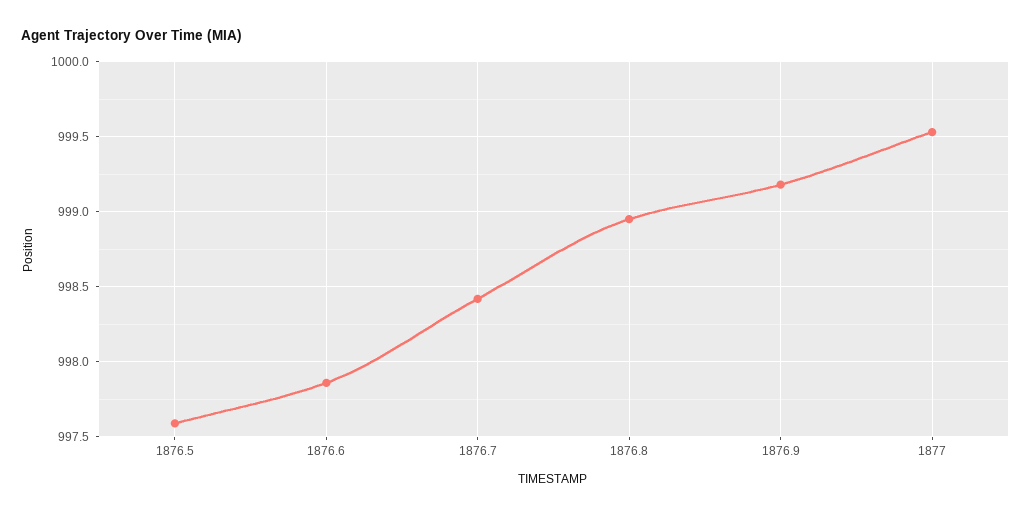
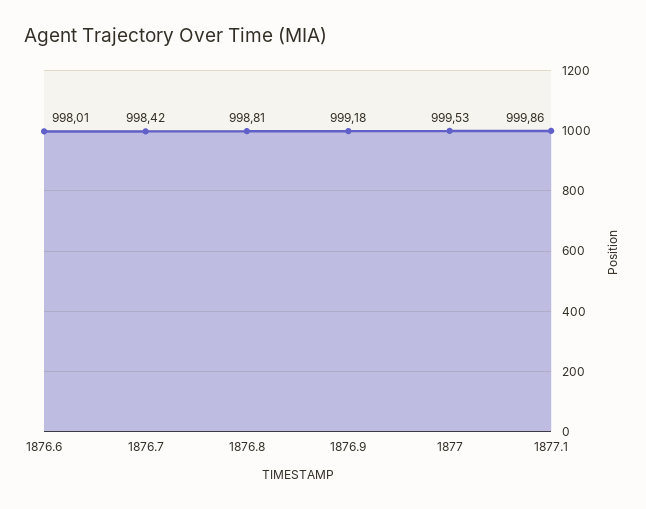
1876.5: 997.6 -> none
1876.6: 997.85 -> 998.01
1876.8: 998.95 -> 998.81
1877.1: none -> 999.86

